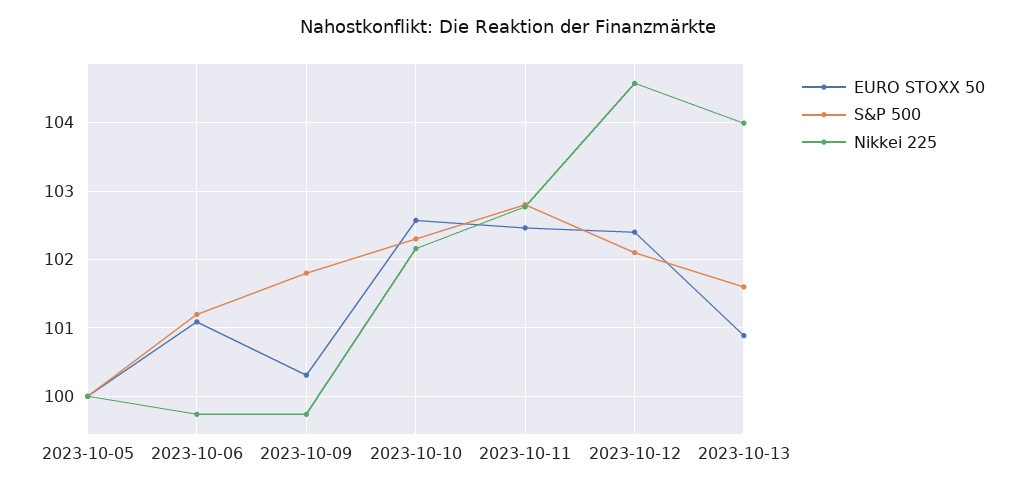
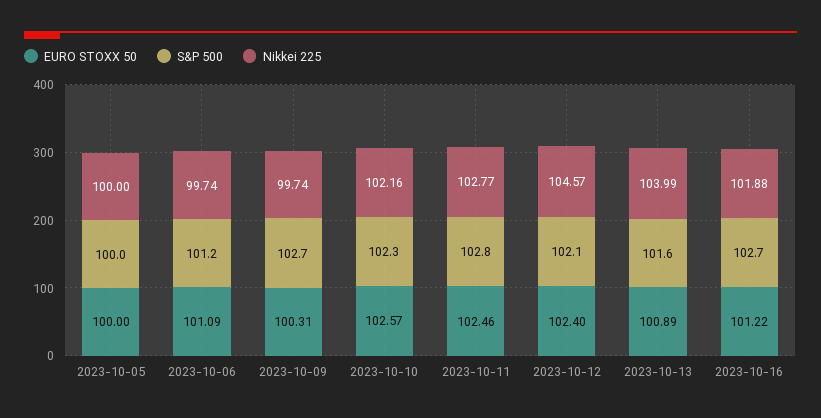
S&P 500, 2023-10-09: 101.8 -> 102.7
EURO STOXX 50, 2023-10-16: none -> 101.22
S&P 500, 2023-10-16: none -> 102.7
Nikkei 225, 2023-10-16: none -> 101.88

